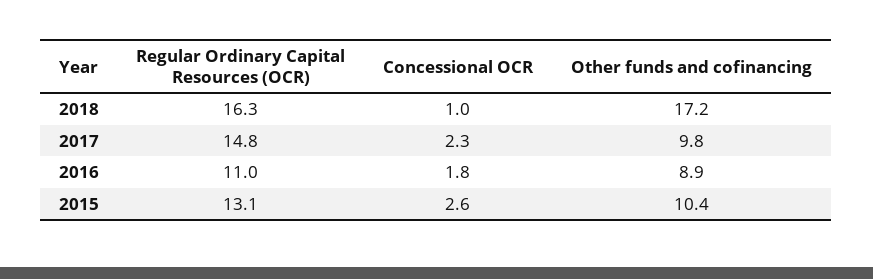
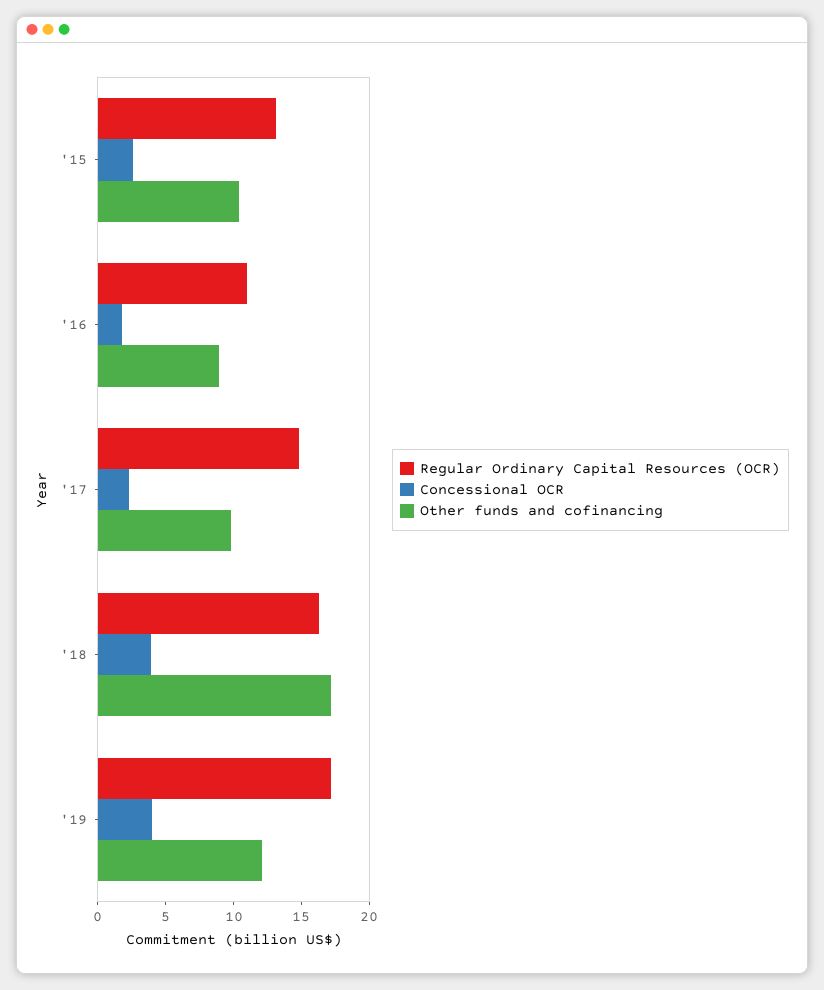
Concessional OCR, 2018: 1 -> 4
Regular Ordinary Capital Resources (OCR), '19: none -> 17
Concessional OCR, '19: none -> 4
Other funds and cofinancing, '19: none -> 12

